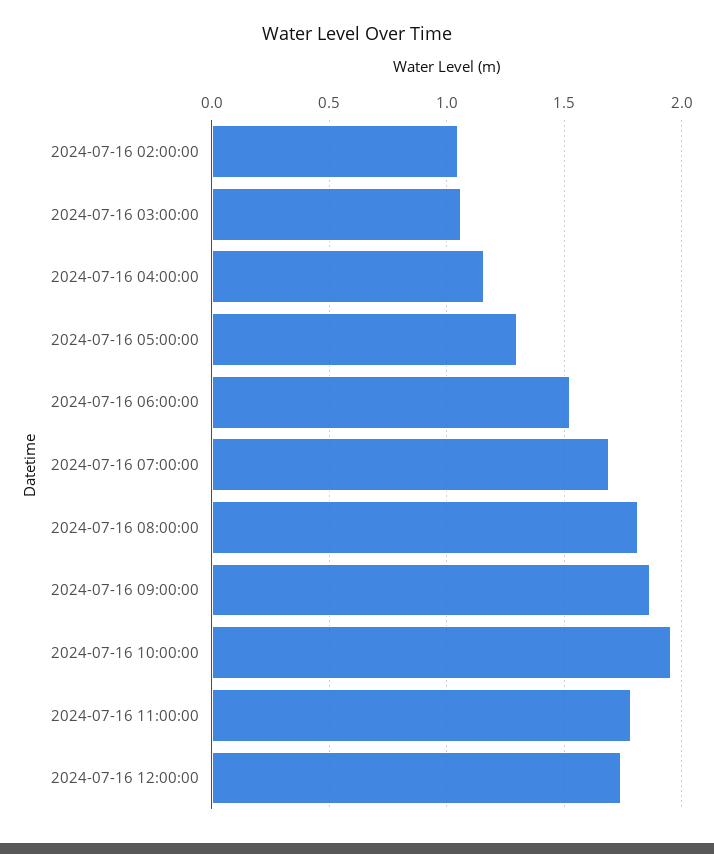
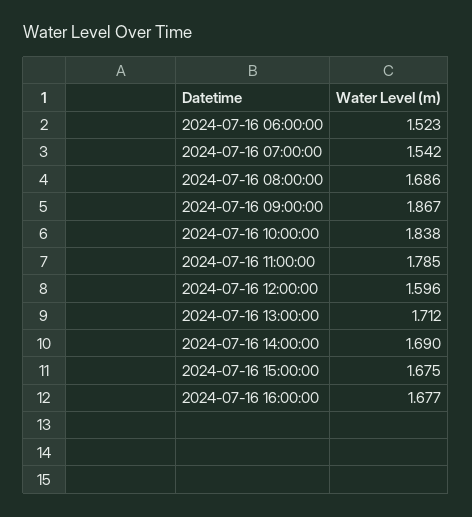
2024-07-16 02:00:00: 1.05 -> none
2024-07-16 03:00:00: 1.05 -> none
2024-07-16 04:00:00: 1.15 -> none
2024-07-16 05:00:00: 1.3 -> none
2024-07-16 07:00:00: 1.7 -> 1.542
2024-07-16 08:00:00: 1.8 -> 1.686
2024-07-16 10:00:00: 1.95 -> 1.838
2024-07-16 12:00:00: 1.75 -> 1.596
2024-07-16 13:00:00: none -> 1.712
2024-07-16 14:00:00: none -> 1.69
2024-07-16 15:00:00: none -> 1.675
2024-07-16 16:00:00: none -> 1.677

